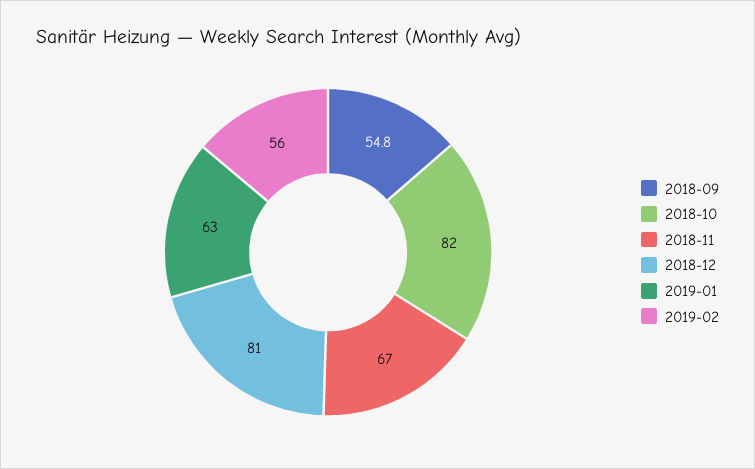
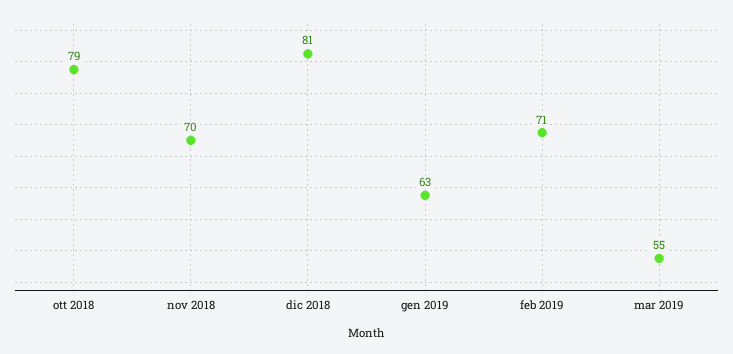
2018-09: 54.8 -> none
2018-10: 82 -> 79
2018-11: 67 -> 70
2019-02: 56 -> 71
mar 2019: none -> 55

